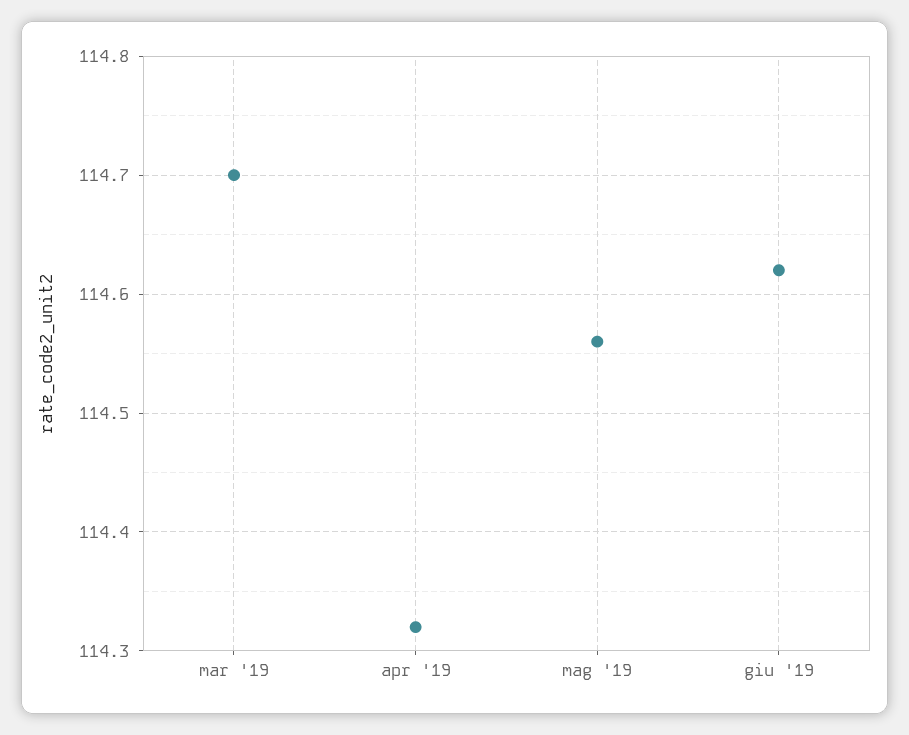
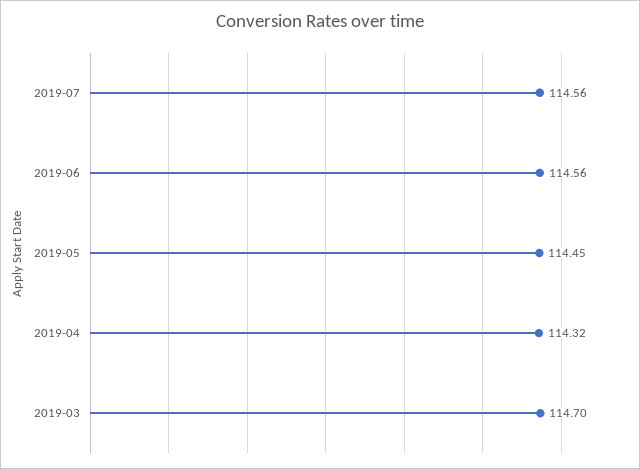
mag '19: 114.56 -> 114.45
giu '19: 114.62 -> 114.56
2019-07: none -> 114.56

